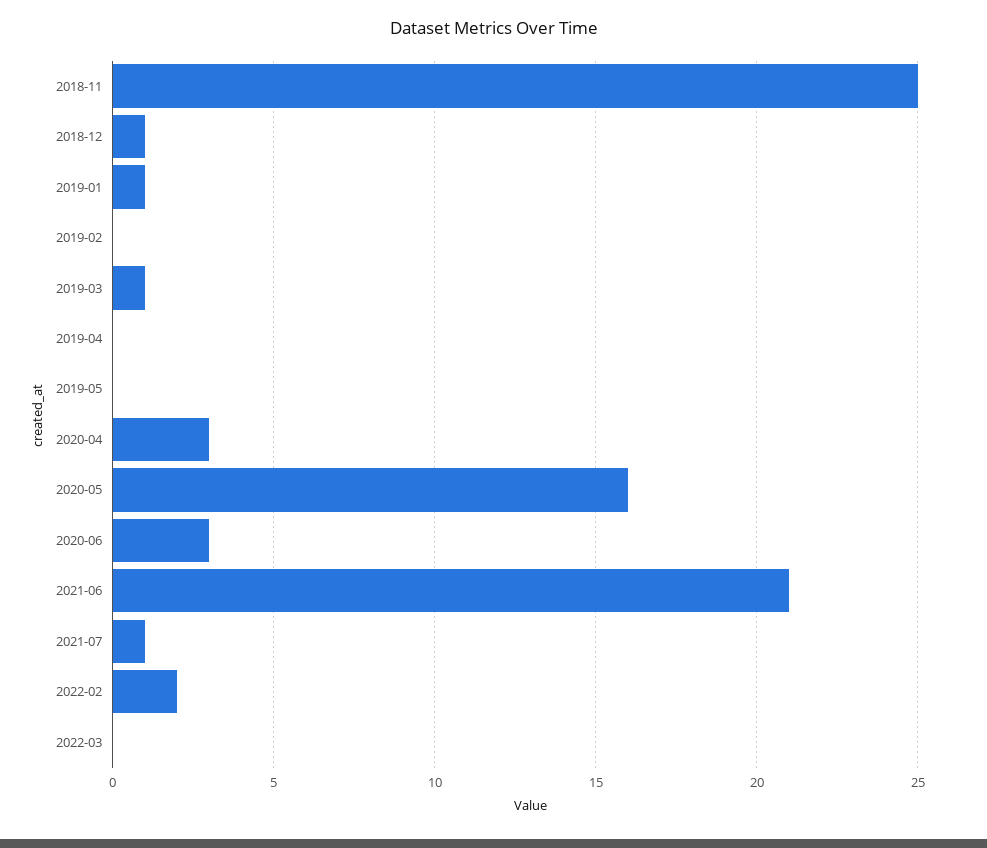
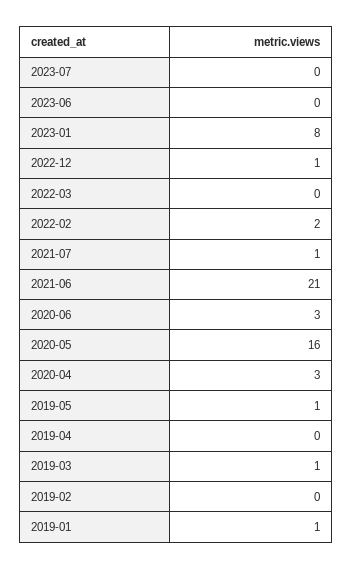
2018-11: 25 -> none
2018-12: 1 -> none
2019-05: 0 -> 1
2023-07: none -> 0
2023-06: none -> 0
2023-01: none -> 8
2022-12: none -> 1

